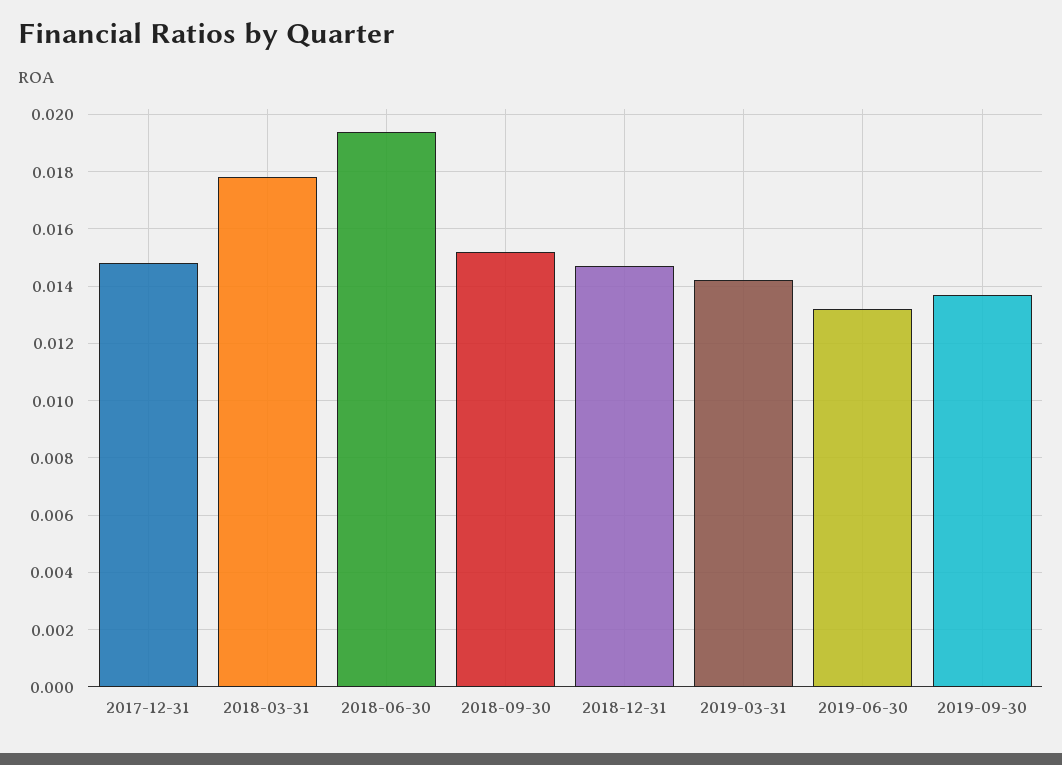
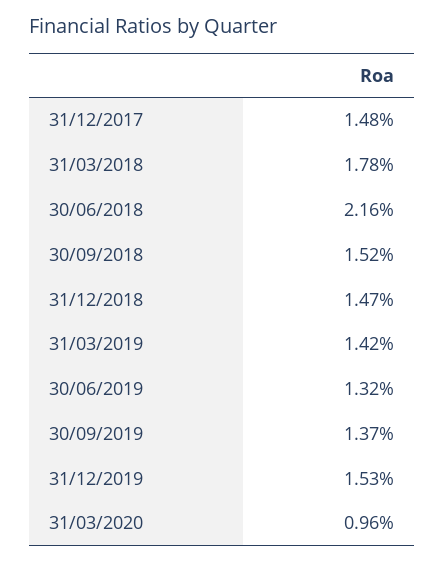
2018-06-30: 0.0195 -> 0.0216
31/12/2019: none -> 0.0153
31/03/2020: none -> 0.0096

